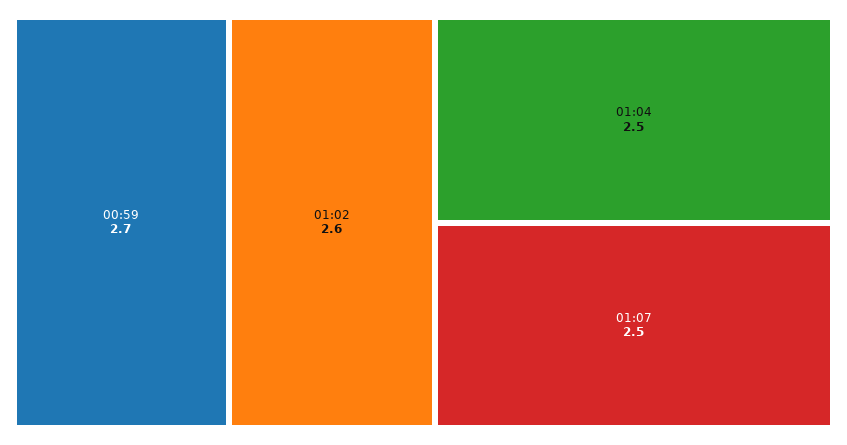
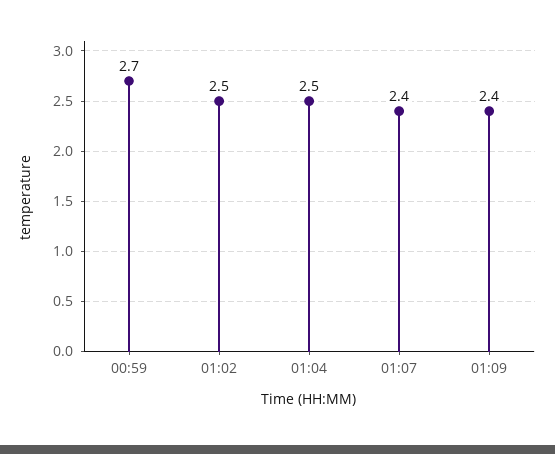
01:02: 2.6 -> 2.5
01:07: 2.5 -> 2.4
01:09: none -> 2.4

